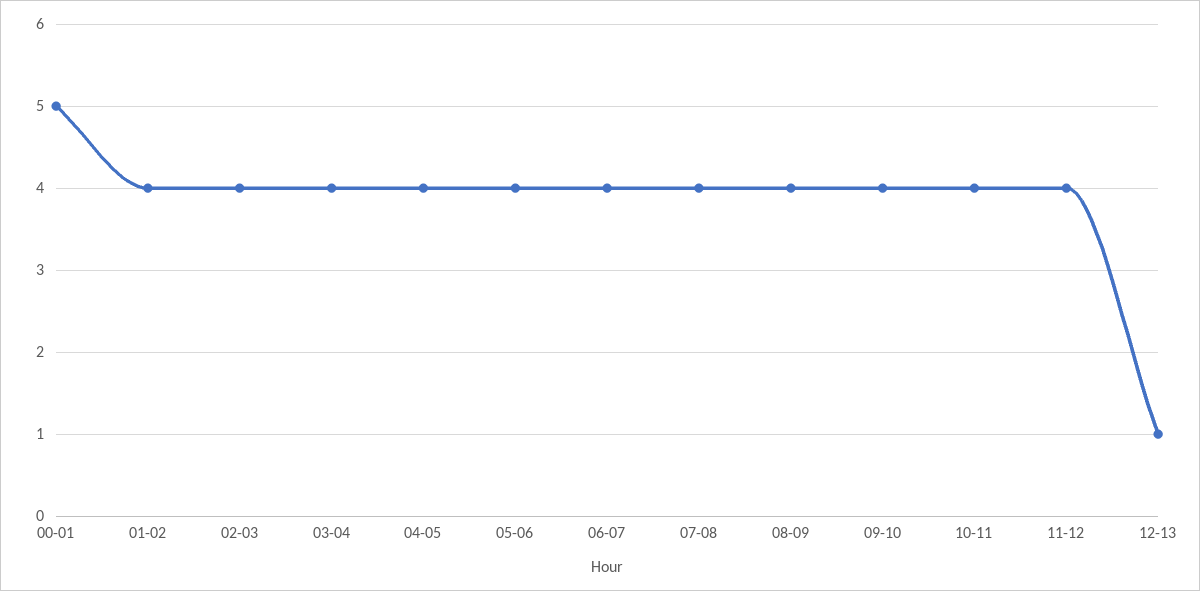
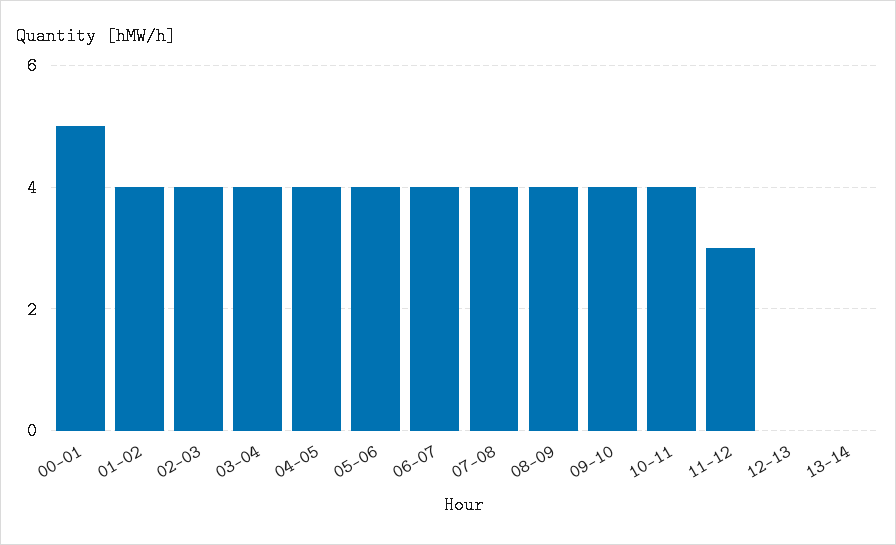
11-12: 4 -> 3
12-13: 1 -> 0
13-14: none -> 0

